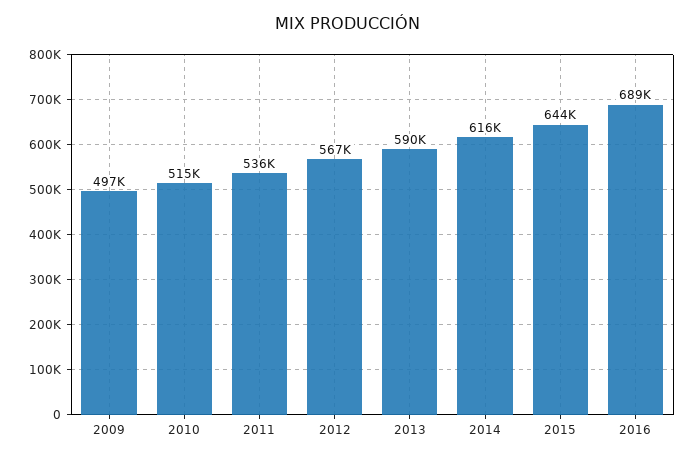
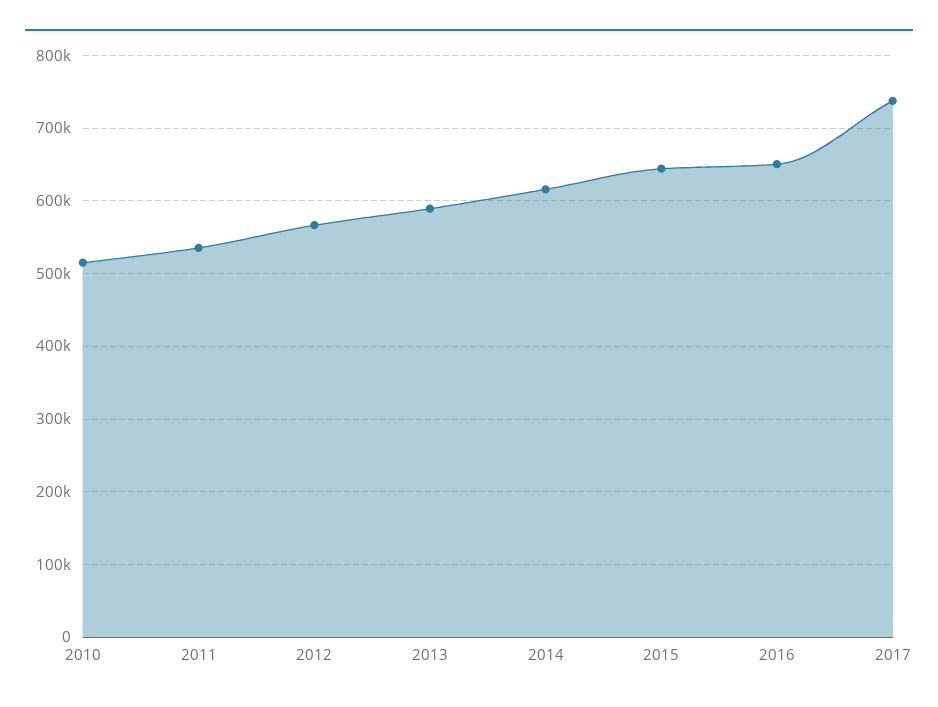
2009: 497000 -> none
2016: 689000 -> 650000
2017: none -> 740000

